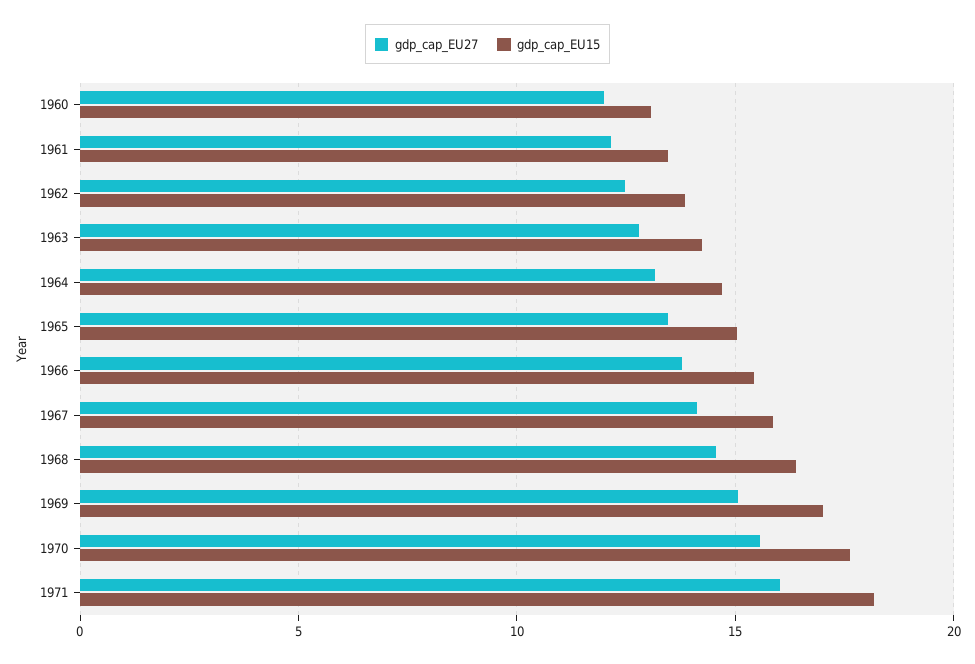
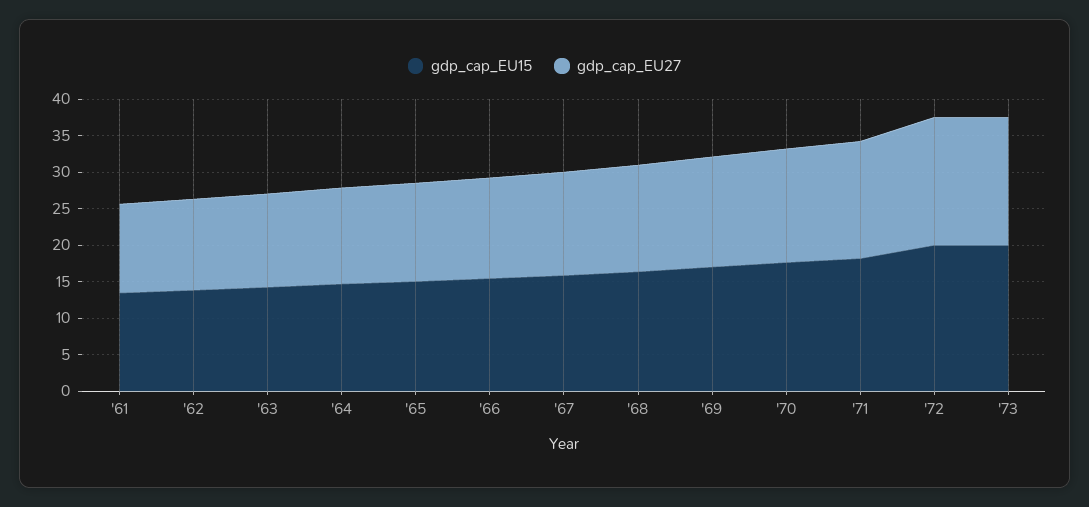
gdp_cap_EU27, 1960: 12 -> none
gdp_cap_EU15, 1960: 13 -> none
gdp_cap_EU15, '72: none -> 20
gdp_cap_EU27, '72: none -> 17.5
gdp_cap_EU15, '73: none -> 20
gdp_cap_EU27, '73: none -> 17.5

